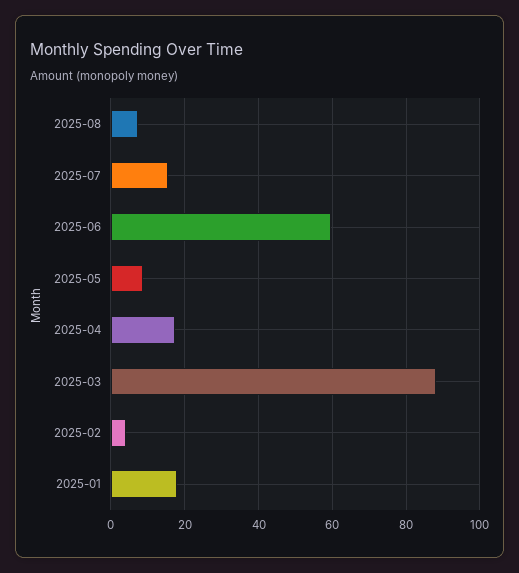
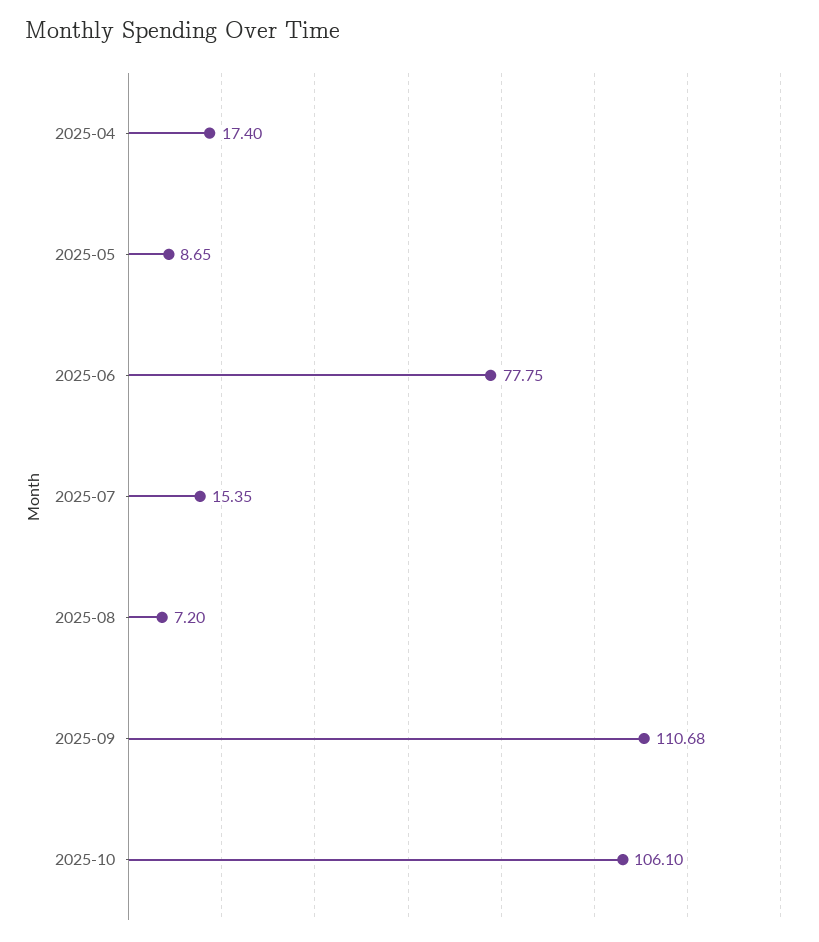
2025-06: 60 -> 77.75
2025-03: 88 -> none
2025-02: 4 -> none
2025-01: 18 -> none
2025-09: none -> 110.68
2025-10: none -> 106.1

